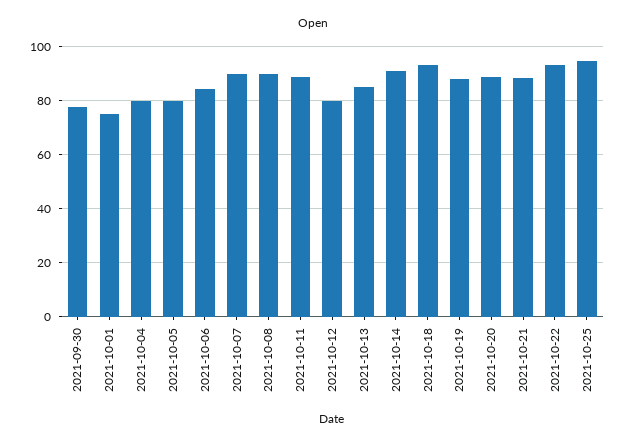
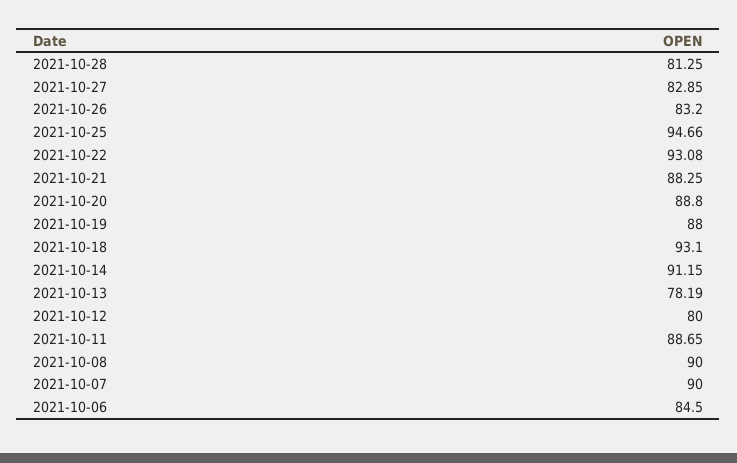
2021-09-30: 77.5 -> none
2021-10-01: 75 -> none
2021-10-04: 80 -> none
2021-10-05: 80 -> none
2021-10-13: 85 -> 78.19
2021-10-28: none -> 81.25
2021-10-27: none -> 82.85
2021-10-26: none -> 83.2

